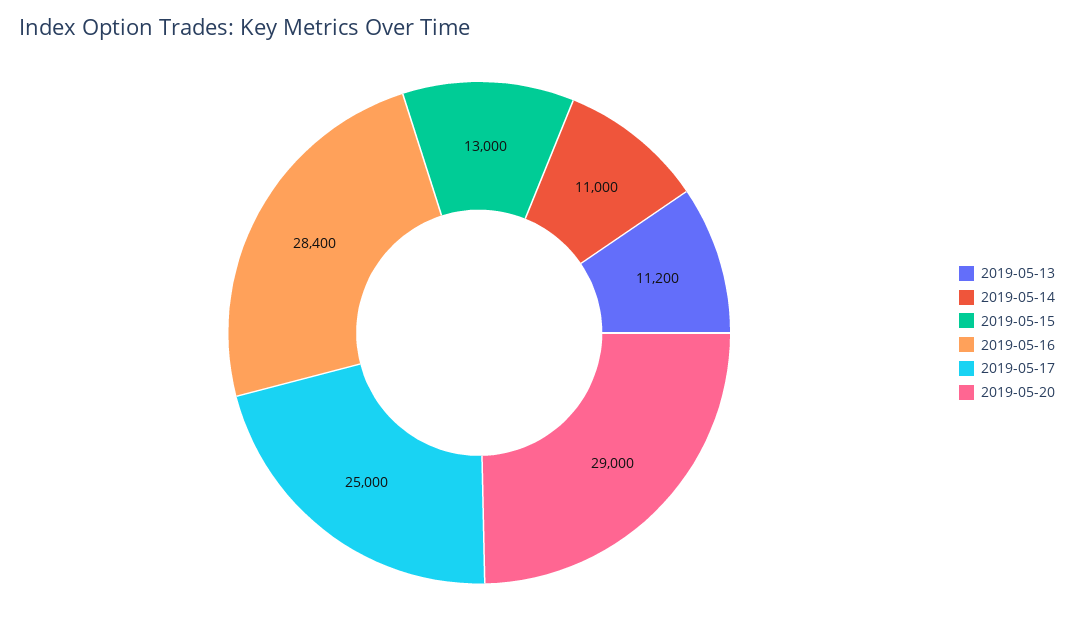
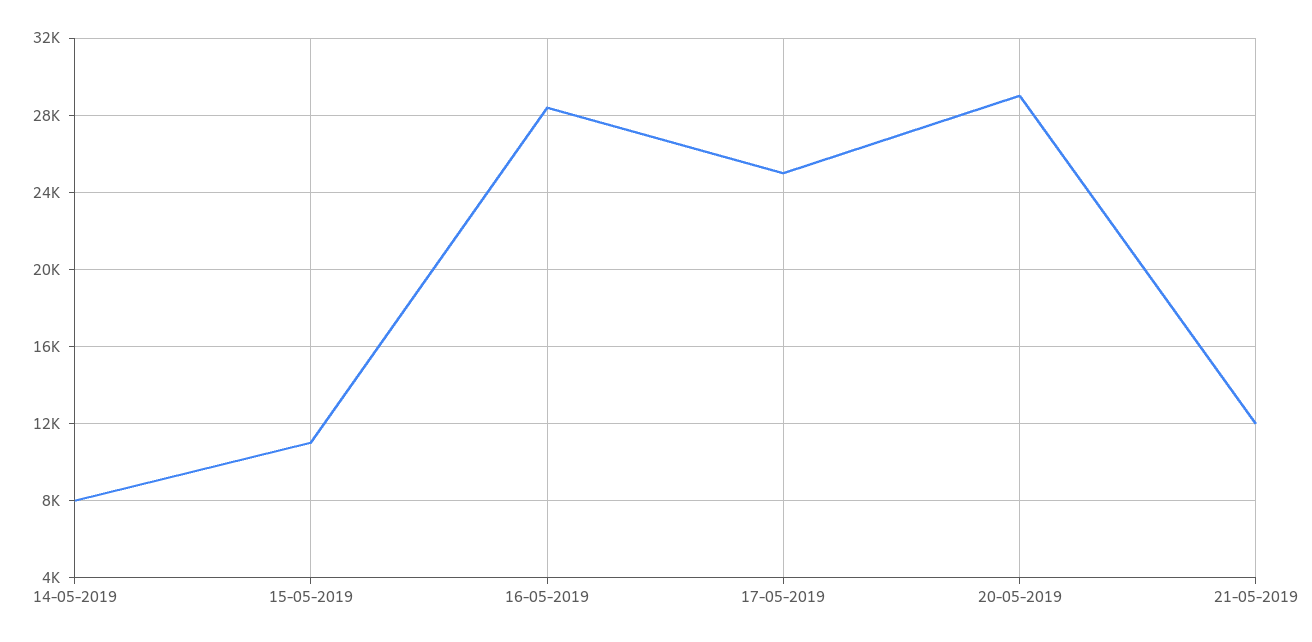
2019-05-13: 11200 -> none
2019-05-14: 11000 -> 8000
2019-05-15: 13000 -> 11000
21-05-2019: none -> 12000

